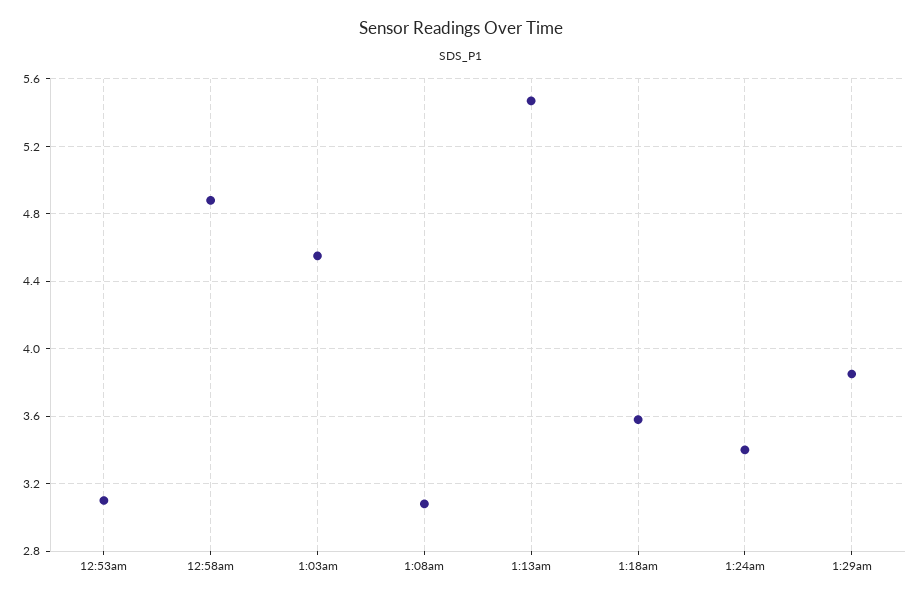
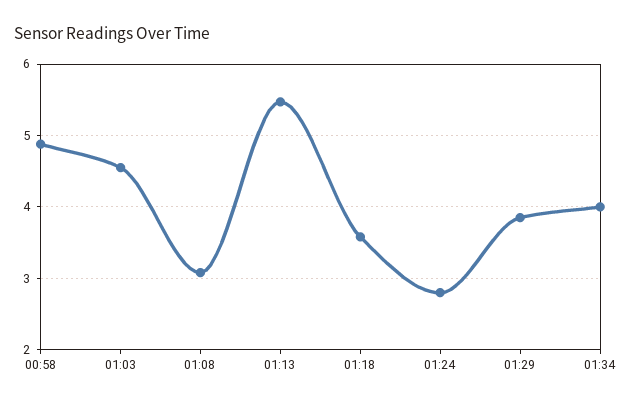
12:53am: 3.1 -> none
1:24am: 3.4 -> 2.8
01:34: none -> 4

